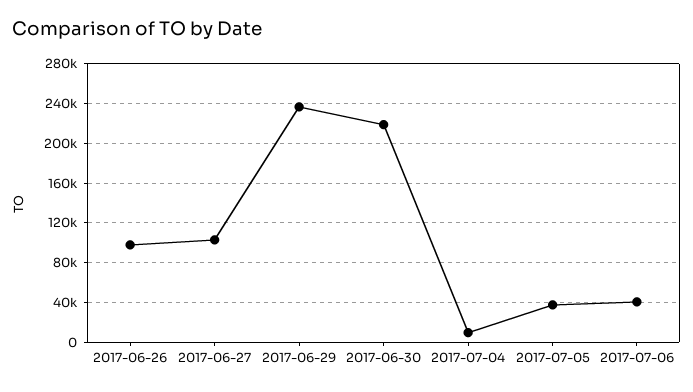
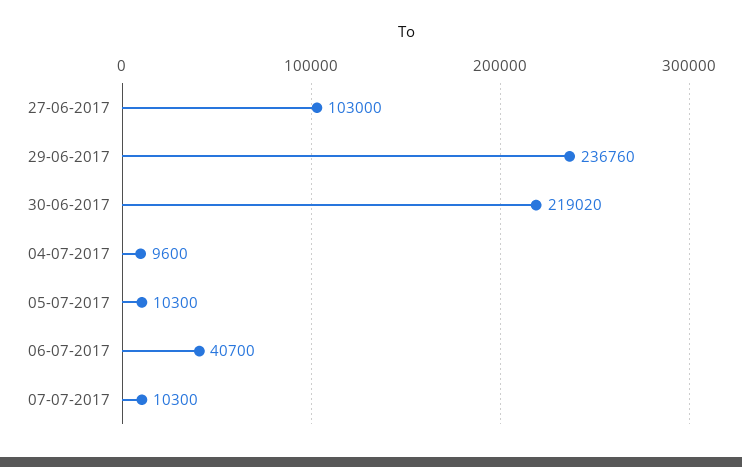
2017-06-26: 100000 -> none
2017-07-05: 40000 -> 10300
07-07-2017: none -> 10300

